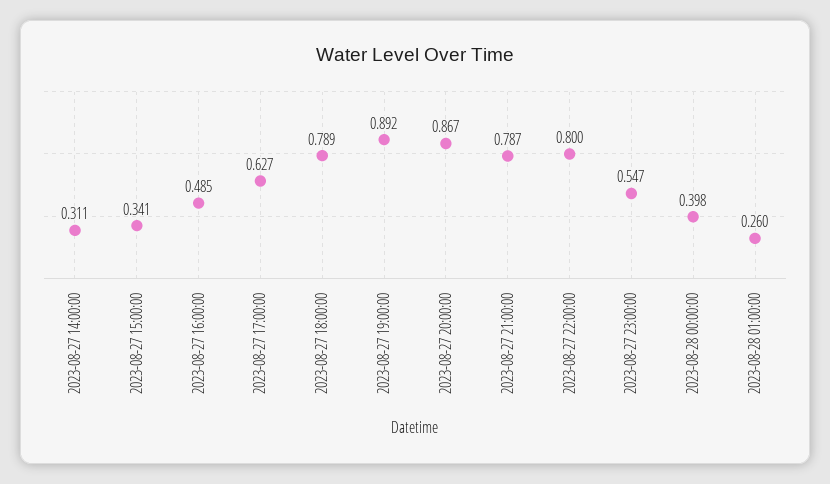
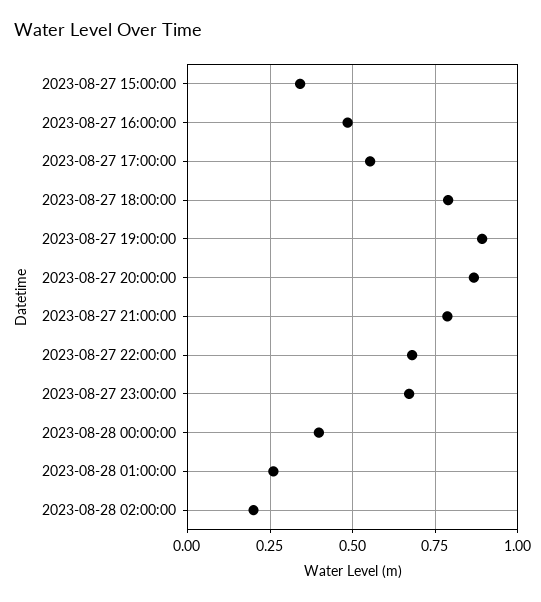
2023-08-27 14:00:00: 0.311 -> none
2023-08-27 17:00:00: 0.627 -> 0.55
2023-08-27 22:00:00: 0.8 -> 0.675
2023-08-27 23:00:00: 0.547 -> 0.675
2023-08-28 02:00:00: none -> 0.2

